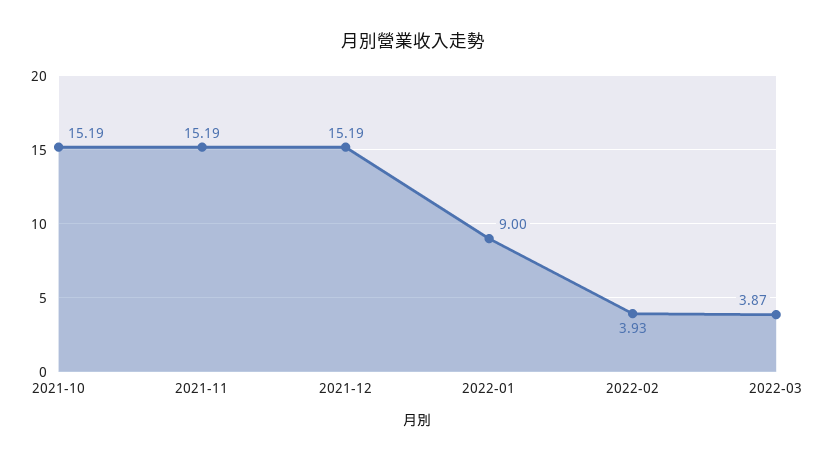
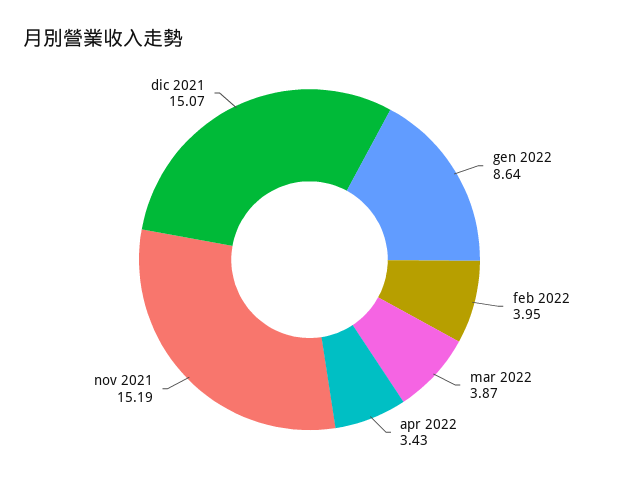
2021-10: 15.19 -> none
2021-12: 15.19 -> 15.07
2022-01: 9 -> 8.64
2022-02: 3.93 -> 3.95
apr 2022: none -> 3.43

